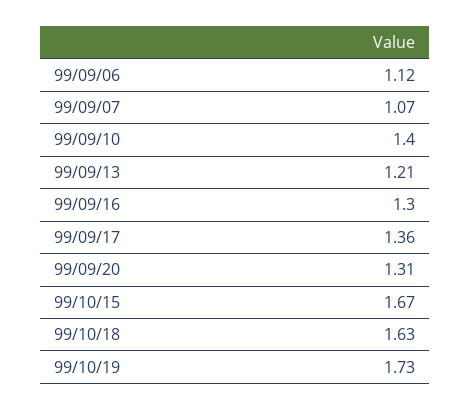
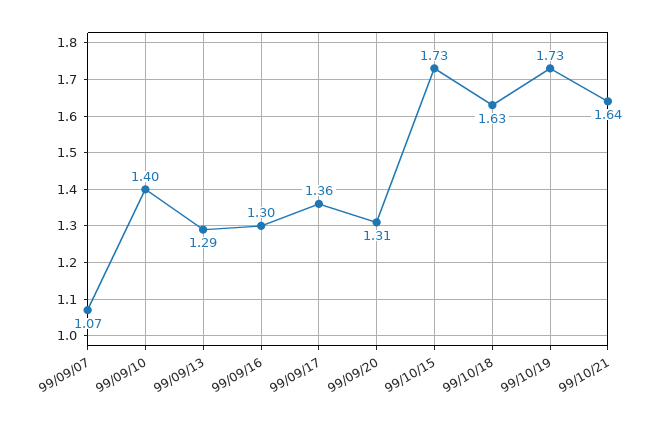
99/09/06: 1.12 -> none
99/09/13: 1.21 -> 1.29
99/10/15: 1.67 -> 1.73
99/10/21: none -> 1.64

